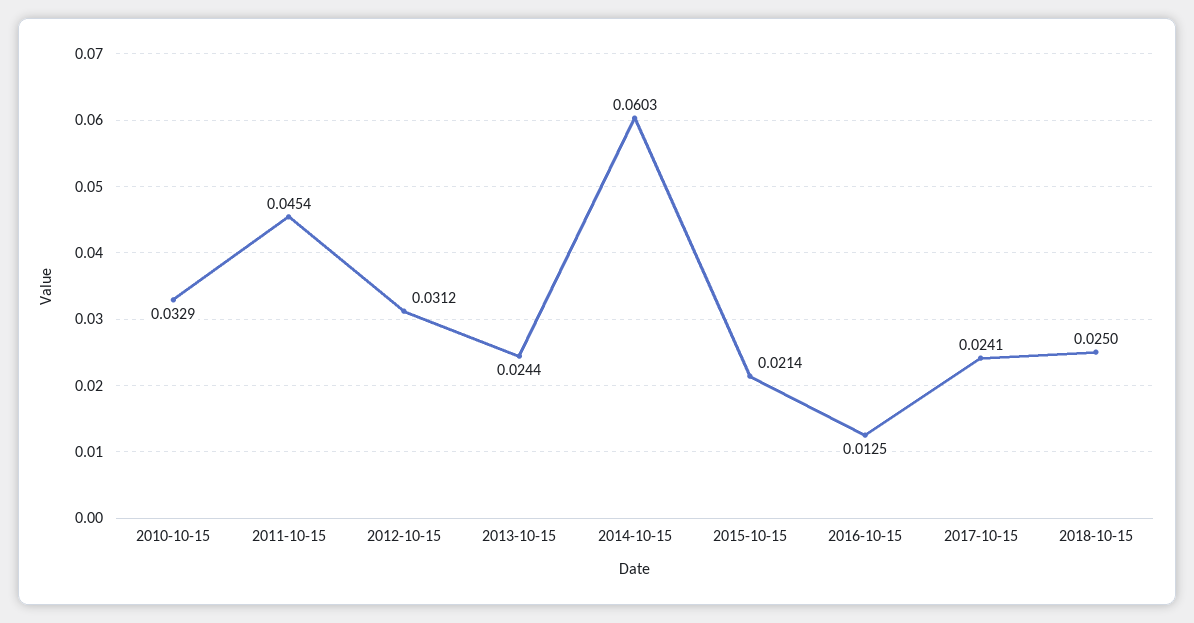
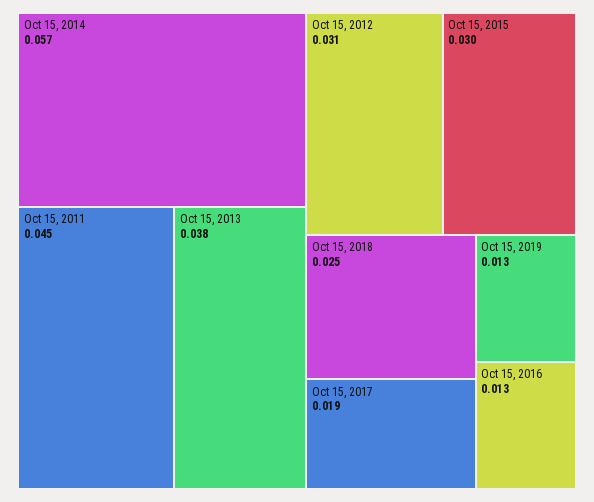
2010-10-15: 0.0329 -> none
2013-10-15: 0.0244 -> 0.038
2014-10-15: 0.0603 -> 0.057
2015-10-15: 0.0214 -> 0.03
2017-10-15: 0.0241 -> 0.019
Oct 15, 2019: none -> 0.013

